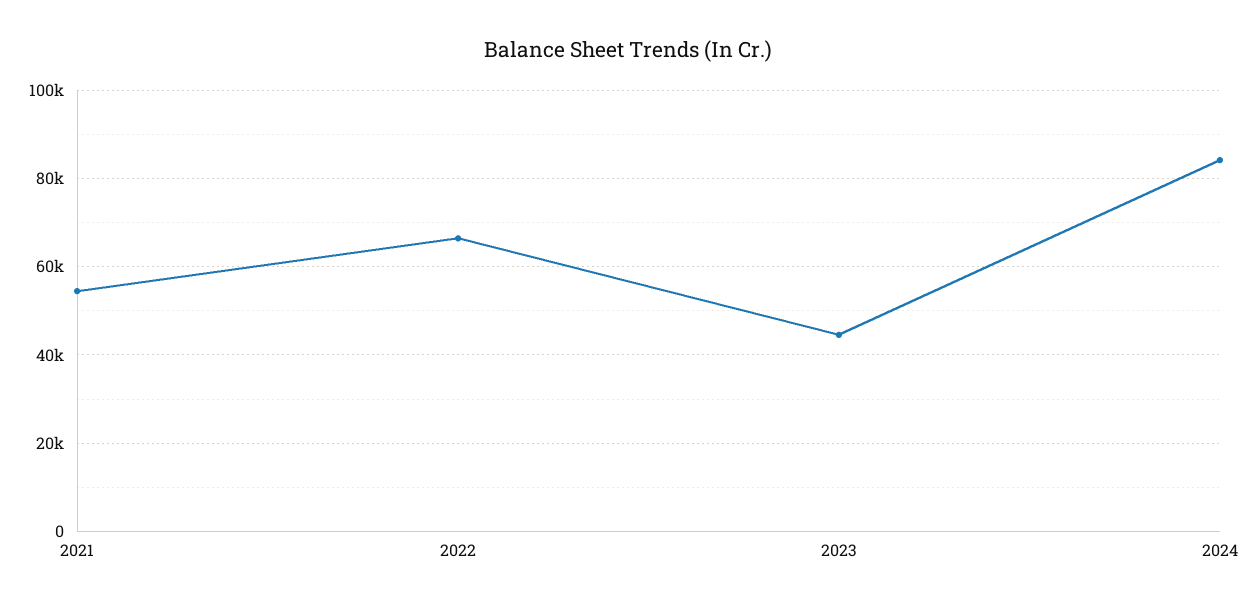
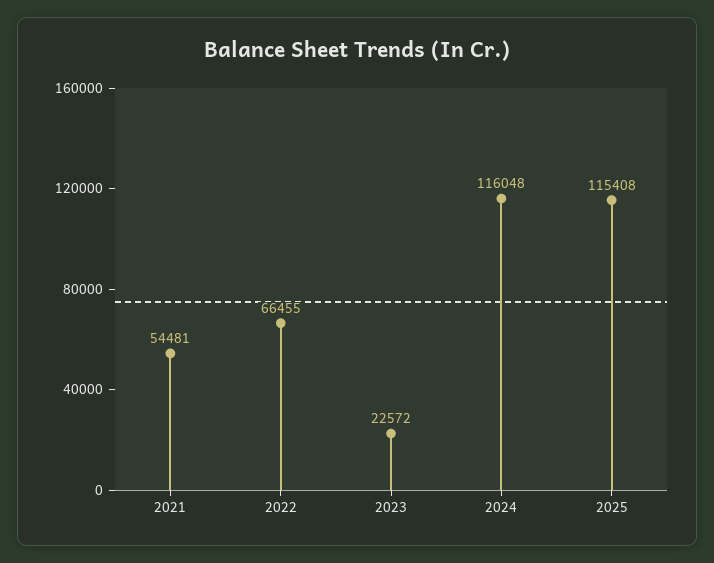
2023: 44000 -> 22572
2024: 84000 -> 116048
2025: none -> 115408

